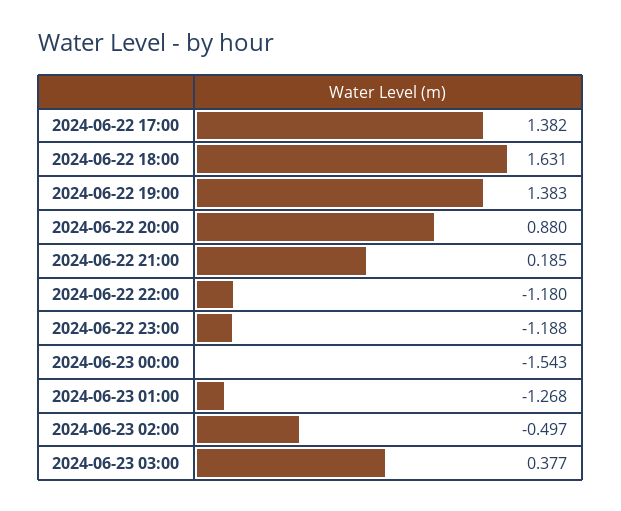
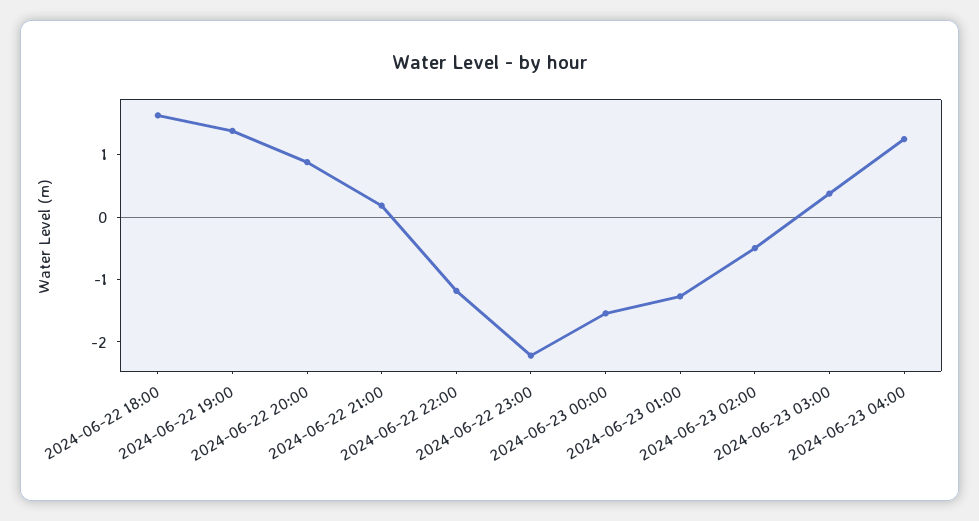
2024-06-22 17:00: 1.382 -> none
2024-06-22 23:00: -1.188 -> -2.2
2024-06-23 04:00: none -> 1.2

